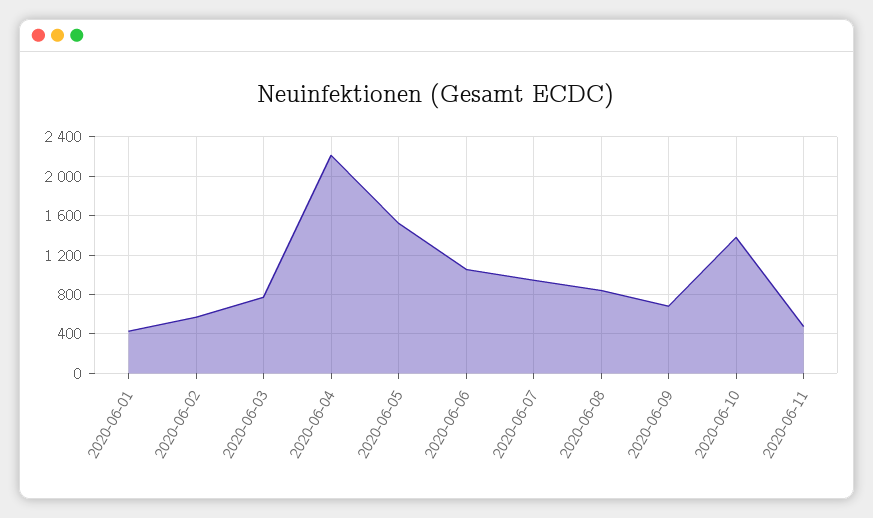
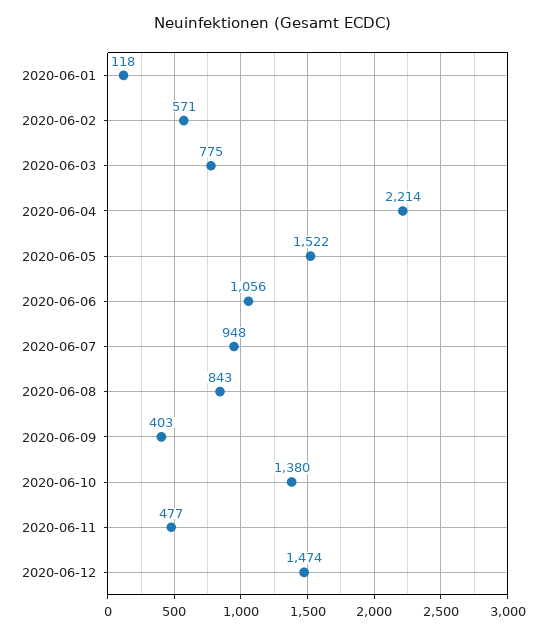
2020-06-01: 400 -> 118
2020-06-09: 700 -> 403
2020-06-12: none -> 1474

